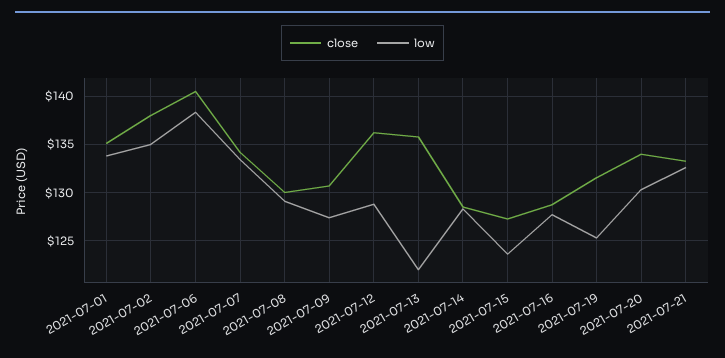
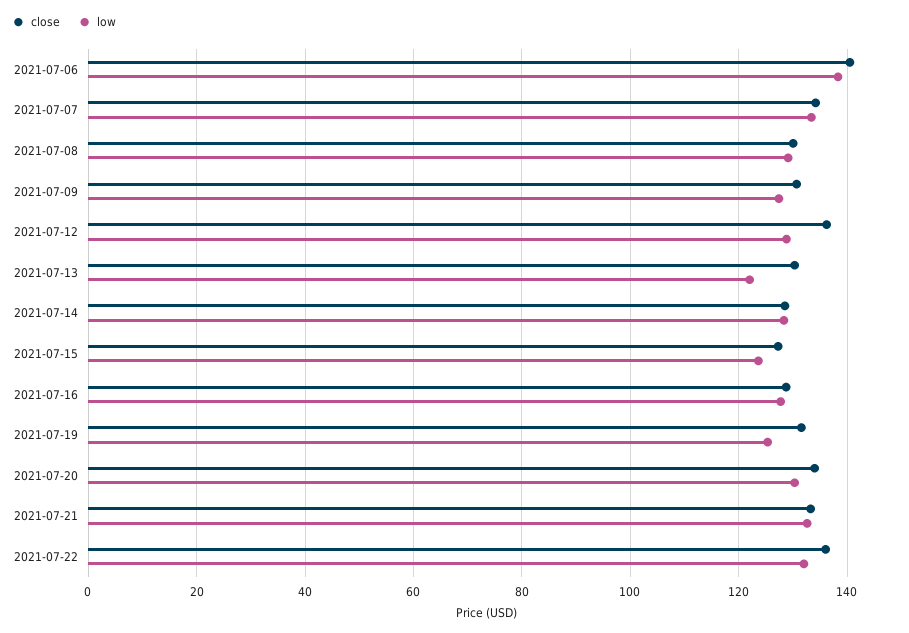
close, 2021-07-01: 135 -> none
low, 2021-07-01: 134 -> none
close, 2021-07-02: 138 -> none
low, 2021-07-02: 135 -> none
close, 2021-07-13: 136 -> 130
close, 2021-07-22: none -> 136
low, 2021-07-22: none -> 132

